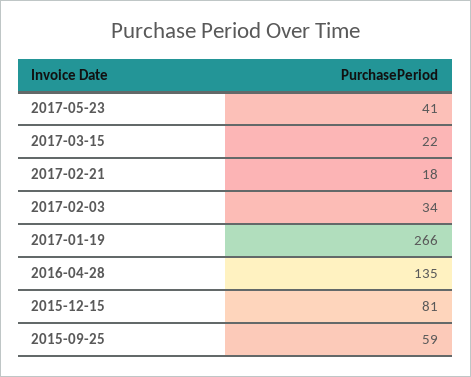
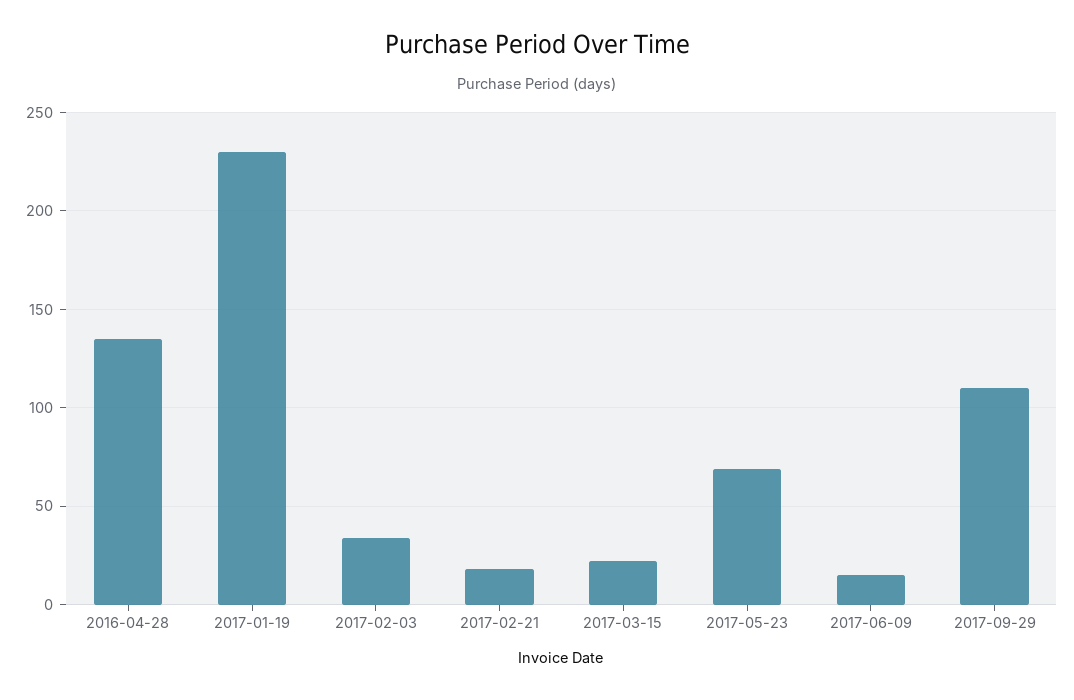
2017-05-23: 41 -> 70
2017-01-19: 266 -> 230
2015-12-15: 81 -> none
2015-09-25: 59 -> none
2017-06-09: none -> 15
2017-09-29: none -> 110

